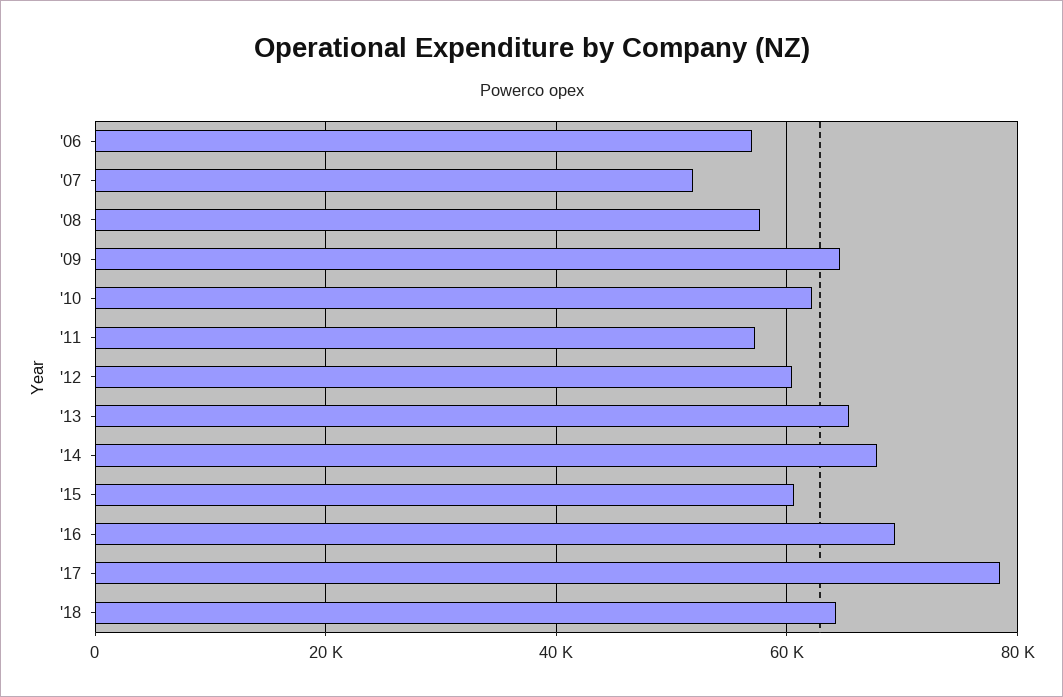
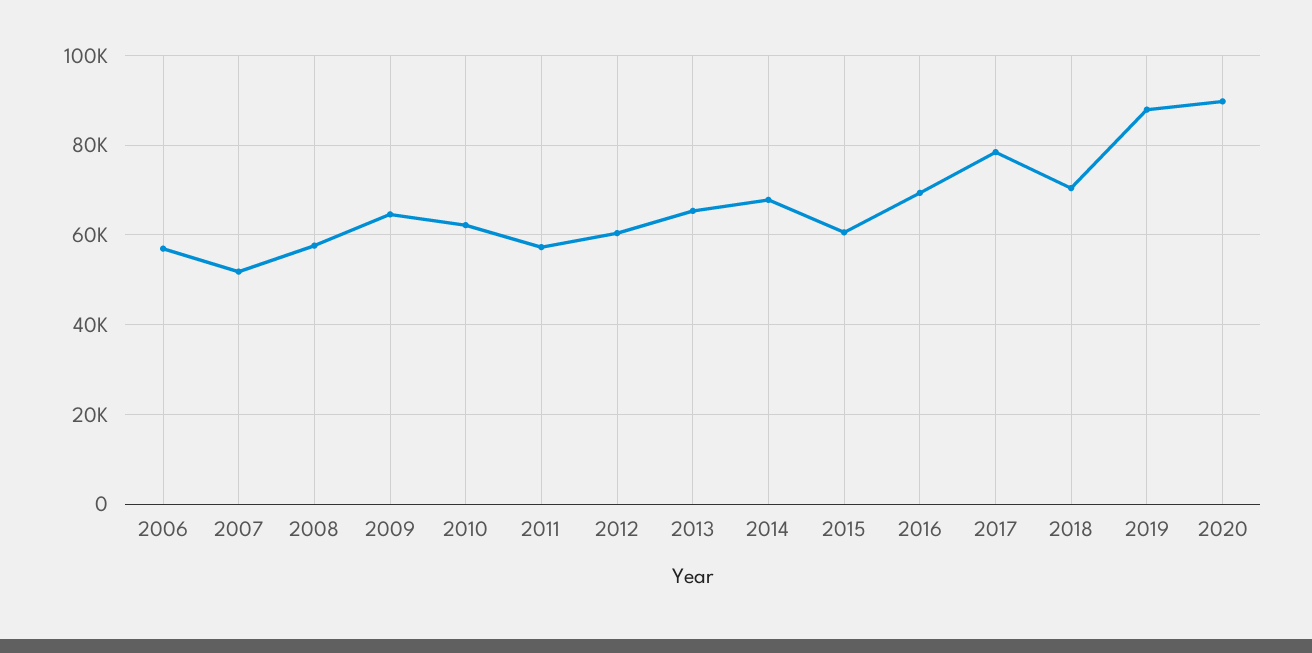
'18: 64000 -> 70000
2019: none -> 88000
2020: none -> 90000

